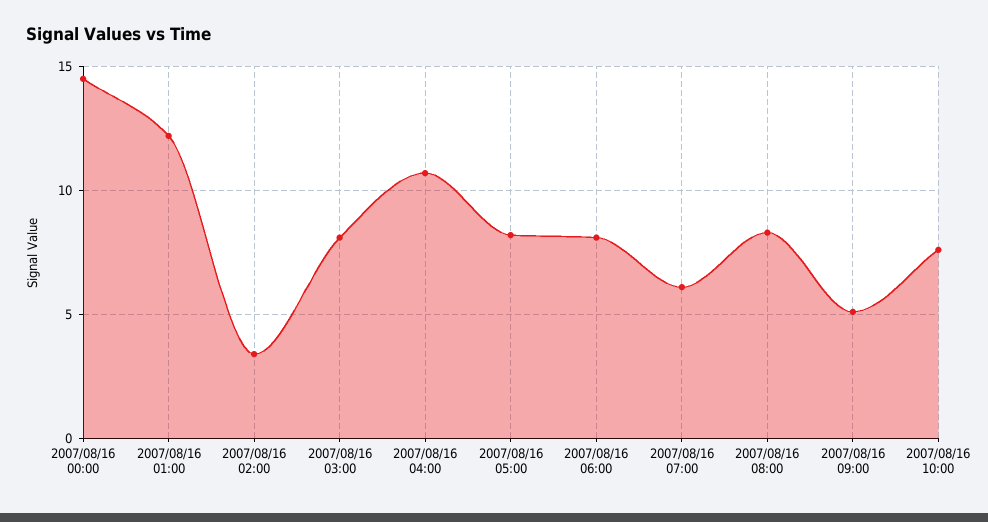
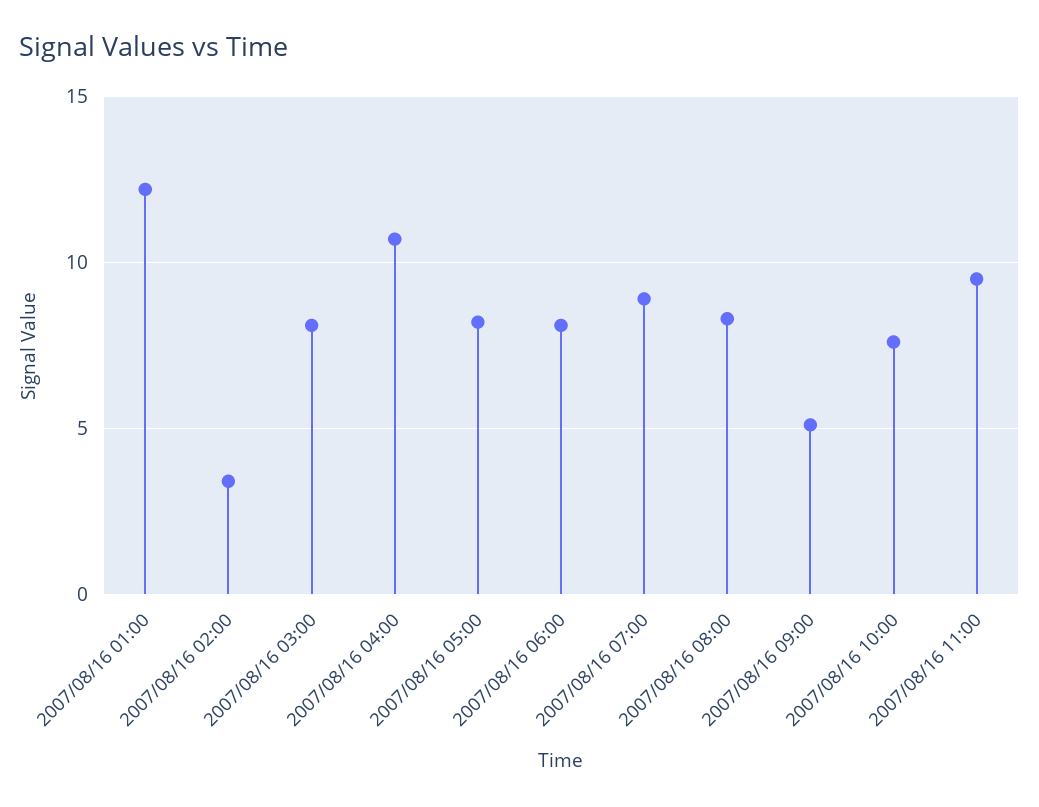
2007/08/16 00:00: 14.5 -> none
2007/08/16 07:00: 6 -> 9
2007/08/16 11:00: none -> 9.5

